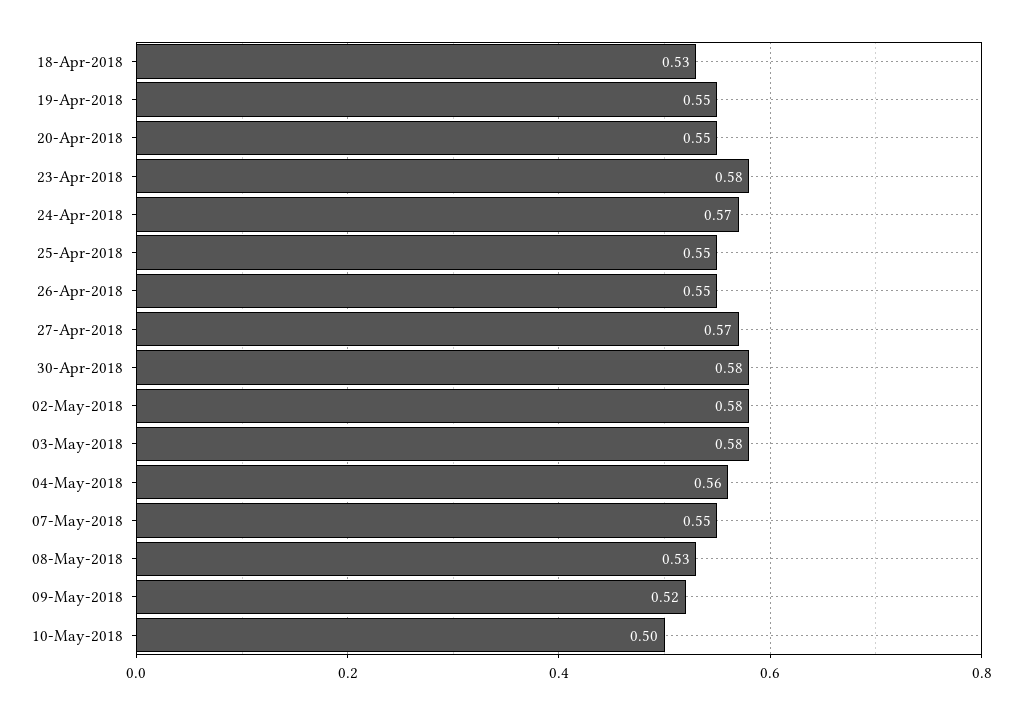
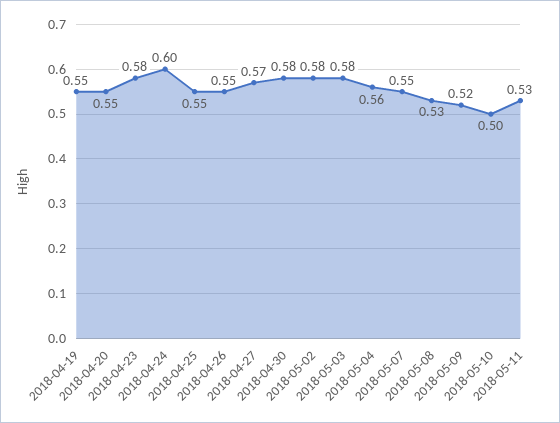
18-Apr-2018: 0.53 -> none
24-Apr-2018: 0.57 -> 0.6
2018-05-11: none -> 0.53

